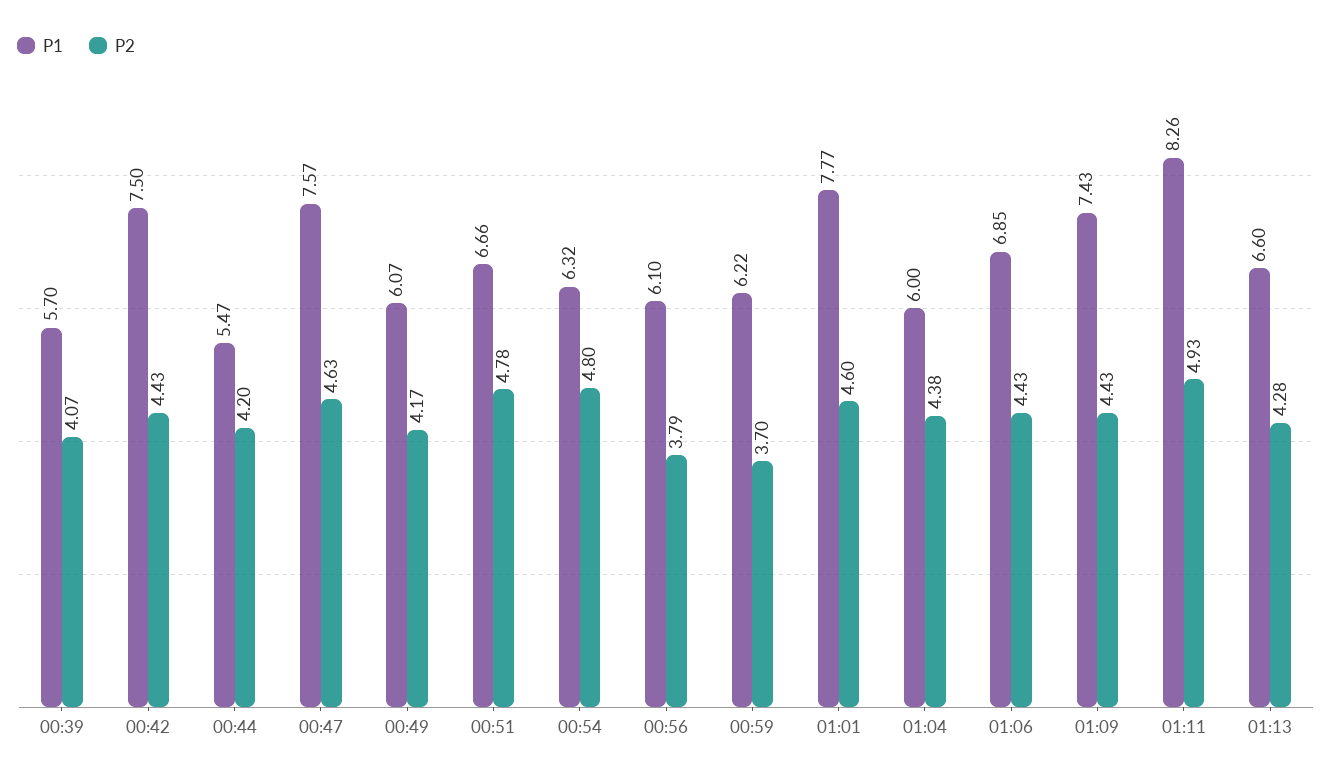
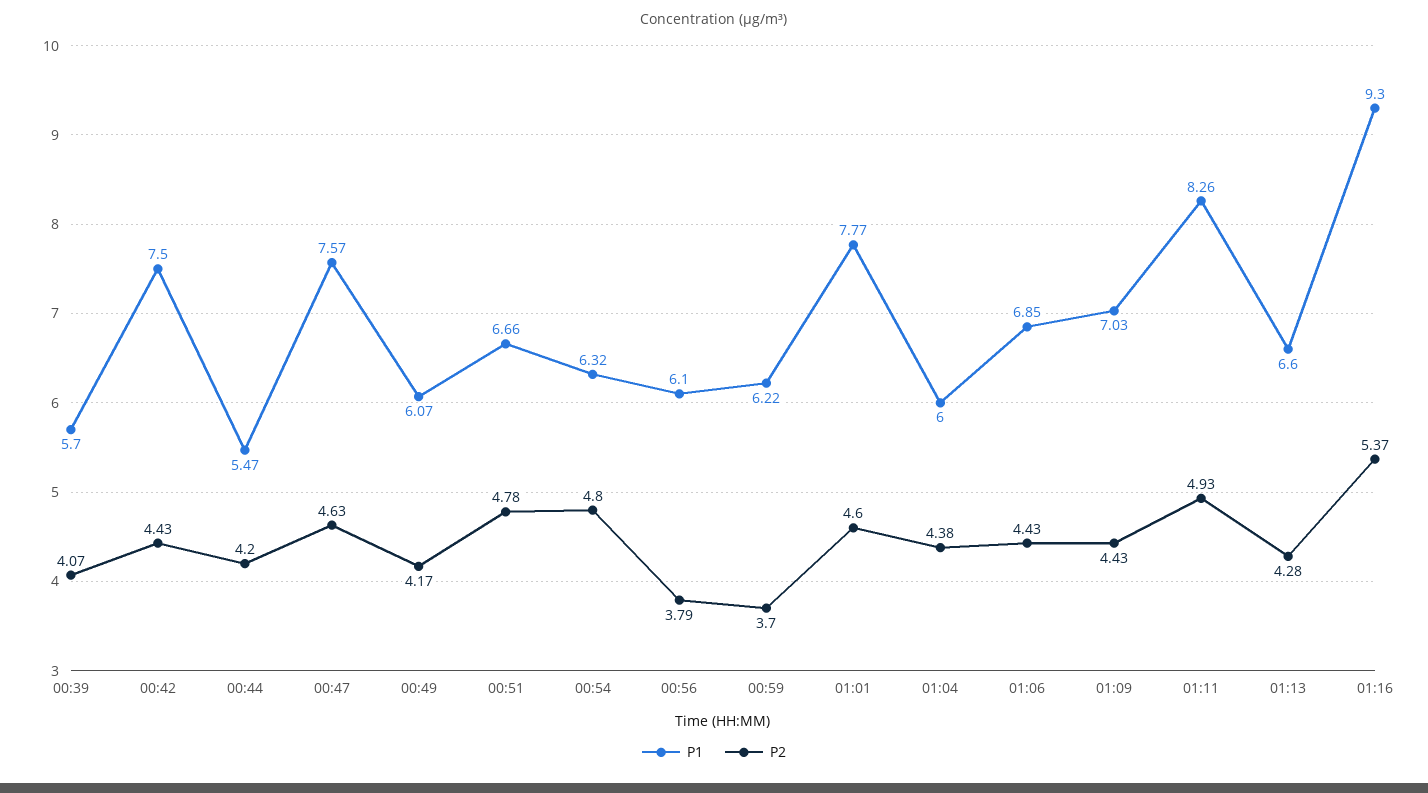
P1, 01:09: 7.43 -> 7.03
P1, 01:16: none -> 9.3
P2, 01:16: none -> 5.37

